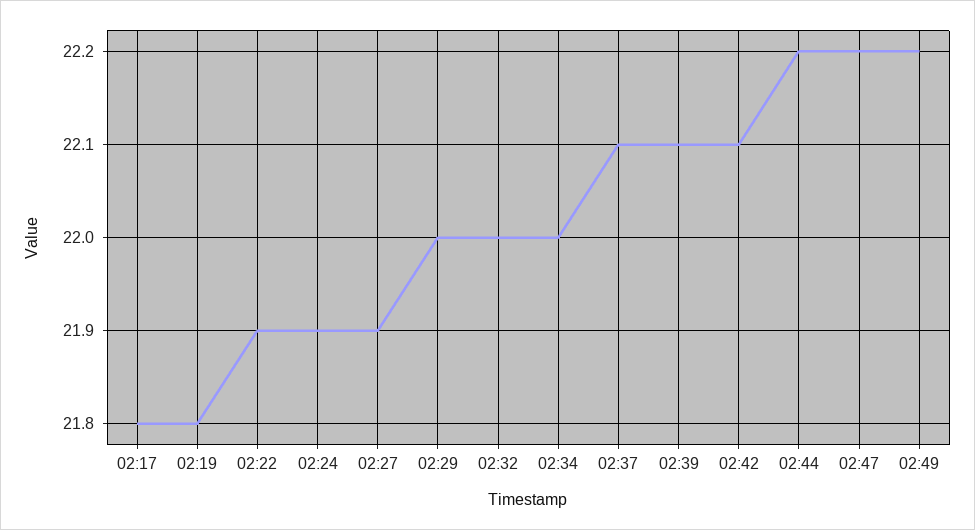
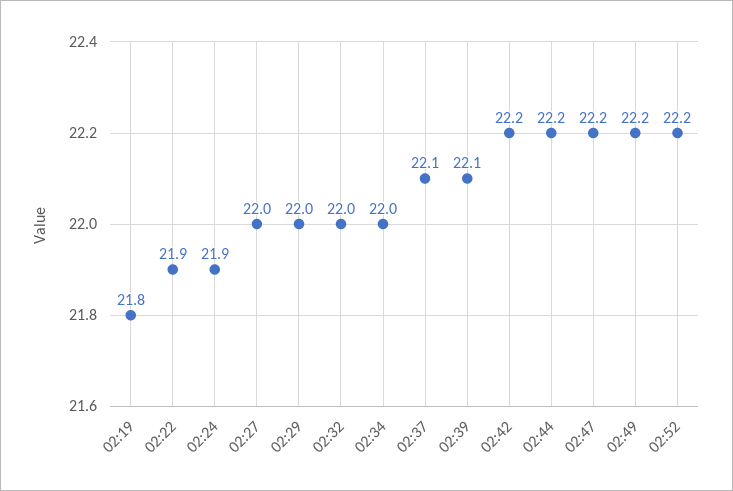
02:17: 21.8 -> none
02:27: 21.9 -> 22
02:42: 22.1 -> 22.2
02:52: none -> 22.2

